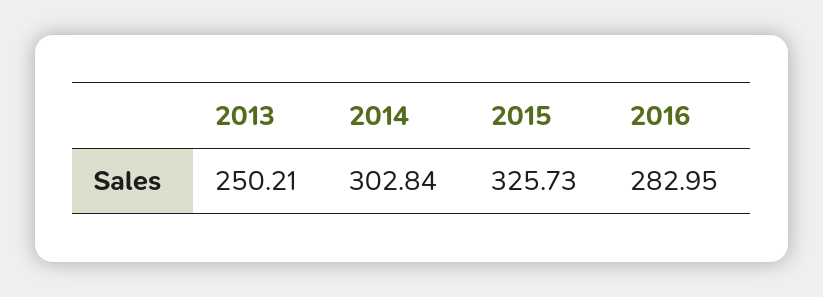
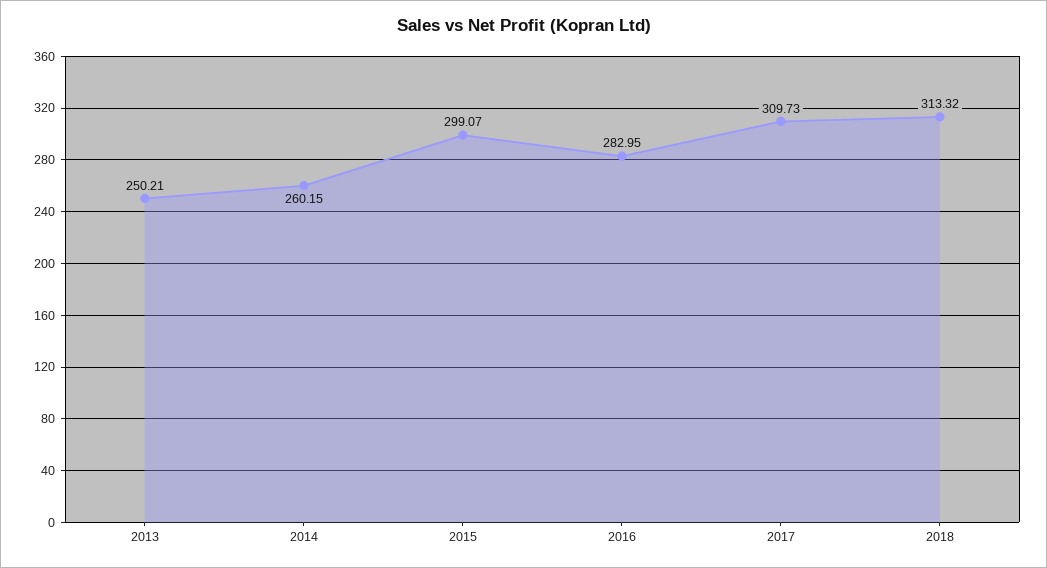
2014: 302.84 -> 260.15
2015: 325.73 -> 299.07
2017: none -> 309.73
2018: none -> 313.32

